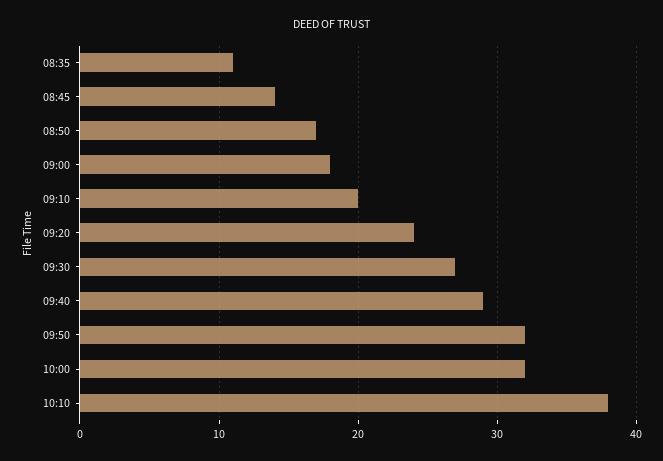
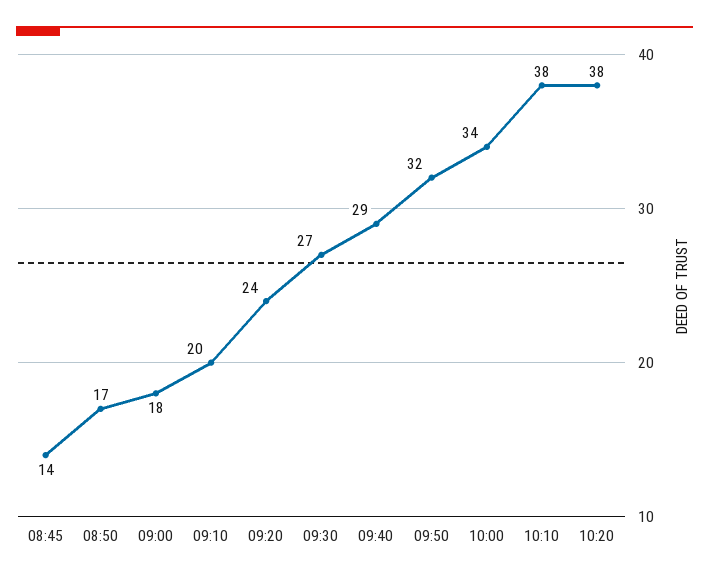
08:35: 11 -> none
10:00: 32 -> 34
10:20: none -> 38

